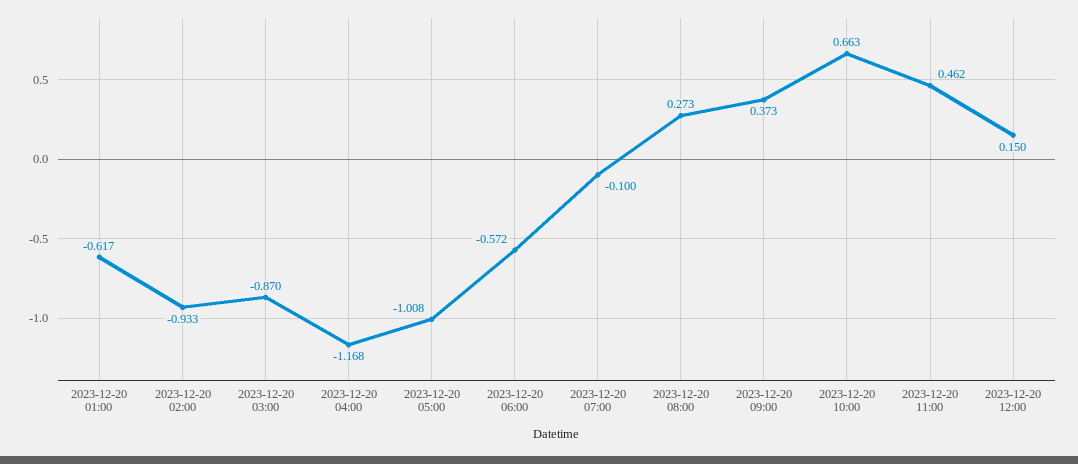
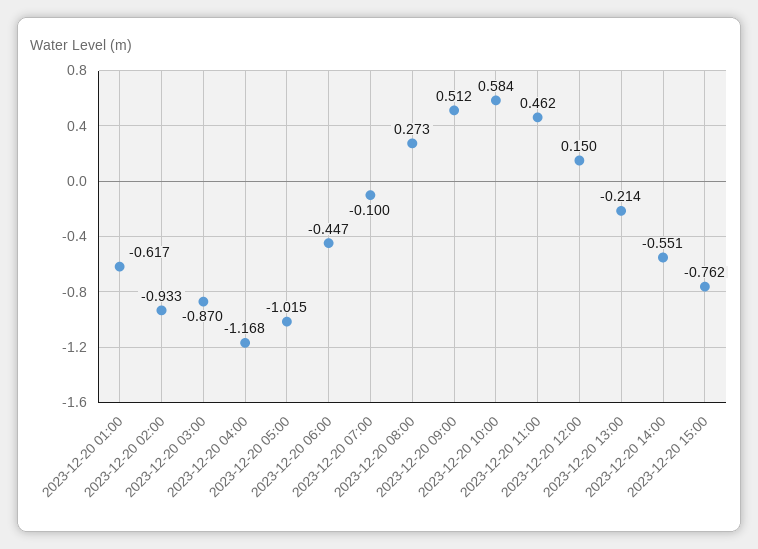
2023-12-20 05:00: -1.008 -> -1.015
2023-12-20 06:00: -0.572 -> -0.447
2023-12-20 09:00: 0.373 -> 0.512
2023-12-20 10:00: 0.663 -> 0.584
2023-12-20 13:00: none -> -0.214
2023-12-20 14:00: none -> -0.551
2023-12-20 15:00: none -> -0.762

